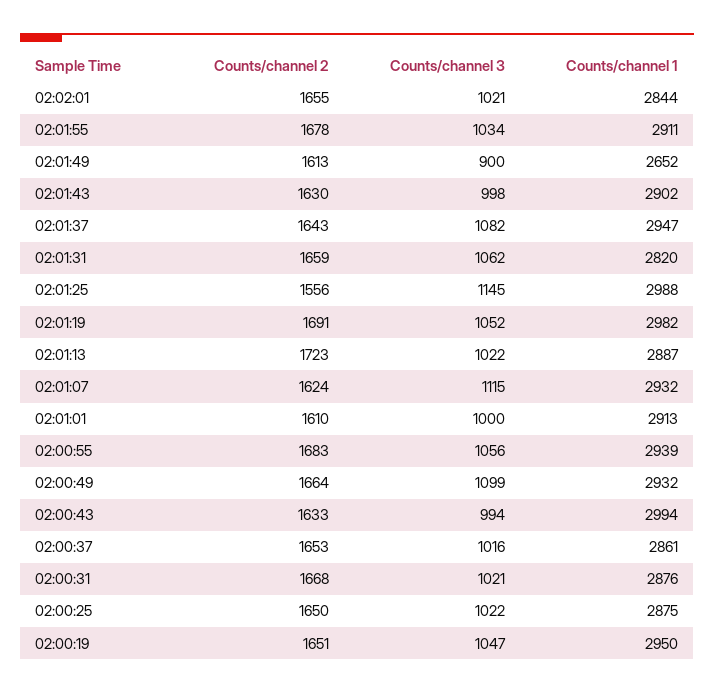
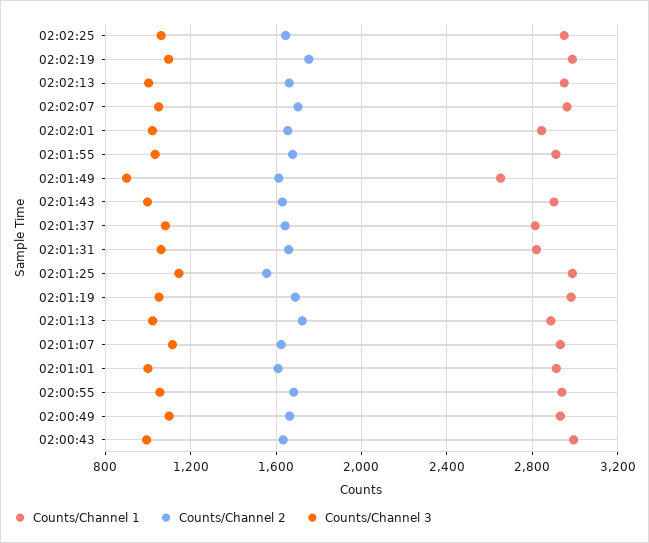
Counts/channel 1, 02:01:37: 2947 -> 2800
Counts/channel 2, 02:00:37: 1653 -> none
Counts/channel 3, 02:00:37: 1016 -> none
Counts/channel 1, 02:00:37: 2861 -> none
Counts/channel 2, 02:00:31: 1668 -> none
Counts/channel 3, 02:00:31: 1021 -> none
Counts/channel 1, 02:00:31: 2876 -> none
Counts/channel 2, 02:00:25: 1650 -> none
Counts/channel 3, 02:00:25: 1022 -> none
Counts/channel 1, 02:00:25: 2875 -> none
Counts/channel 2, 02:00:19: 1651 -> none
Counts/channel 3, 02:00:19: 1047 -> none
Counts/channel 1, 02:00:19: 2950 -> none
Counts/channel 1, 02:02:25: none -> 2950
Counts/channel 2, 02:02:25: none -> 1650
Counts/channel 3, 02:02:25: none -> 1050
Counts/channel 1, 02:02:19: none -> 3000
Counts/channel 2, 02:02:19: none -> 1750
Counts/channel 3, 02:02:19: none -> 1100
Counts/channel 1, 02:02:13: none -> 2950
Counts/channel 2, 02:02:13: none -> 1650
Counts/channel 3, 02:02:13: none -> 1000
Counts/channel 1, 02:02:07: none -> 2950
Counts/channel 2, 02:02:07: none -> 1700
Counts/channel 3, 02:02:07: none -> 1050

